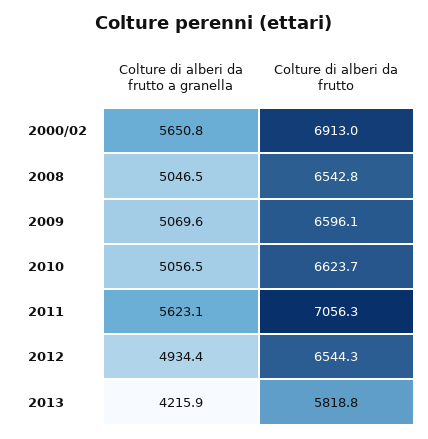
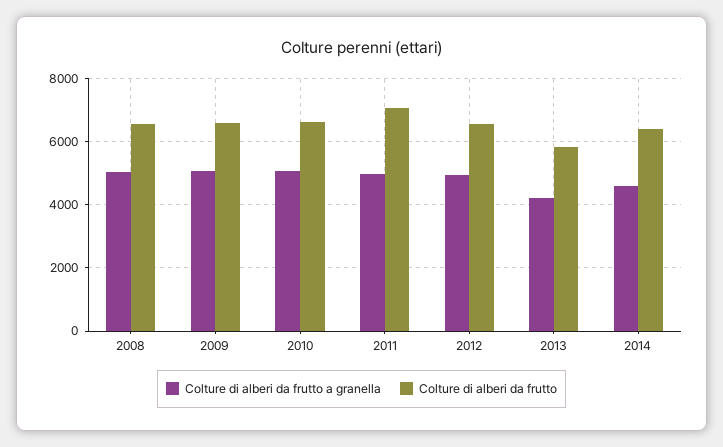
Colture di alberi da frutto a granella, 2000/02: 5650.8 -> none
Colture di alberi da frutto, 2000/02: 6913 -> none
Colture di alberi da frutto a granella, 2011: 5623.1 -> 5000
Colture di alberi da frutto a granella, 2014: none -> 4600
Colture di alberi da frutto, 2014: none -> 6400

